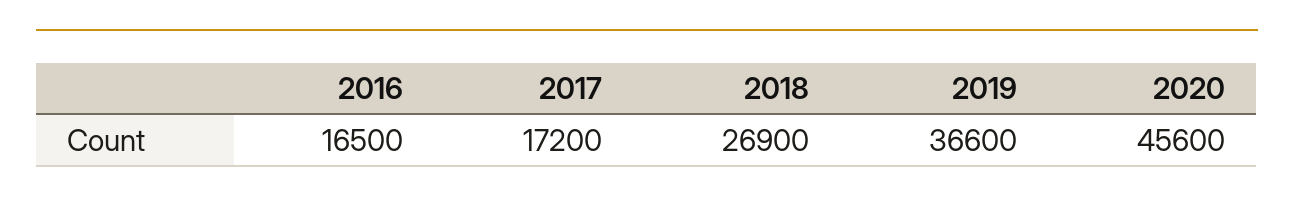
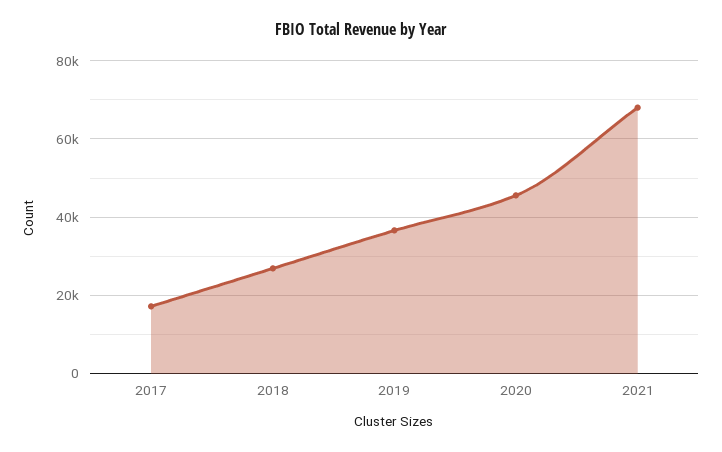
2016: 16500 -> none
2021: none -> 68000

